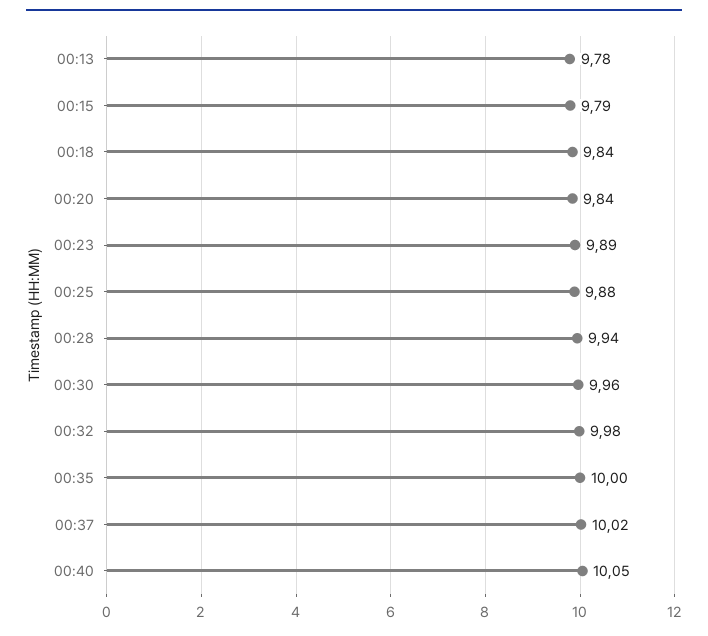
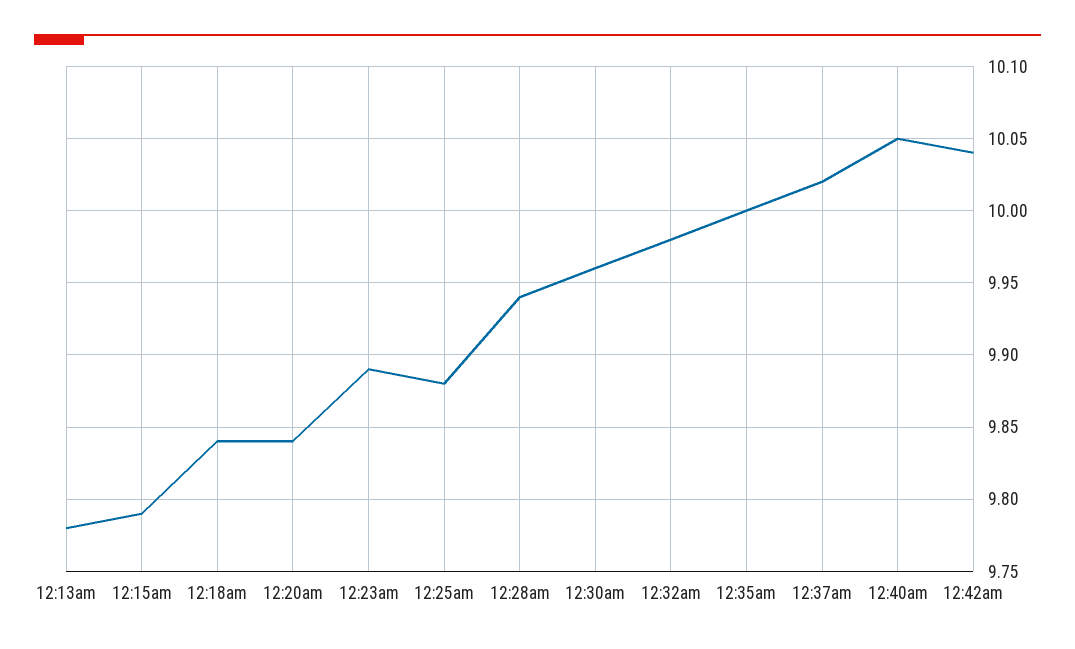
12:42am: none -> 10.04

